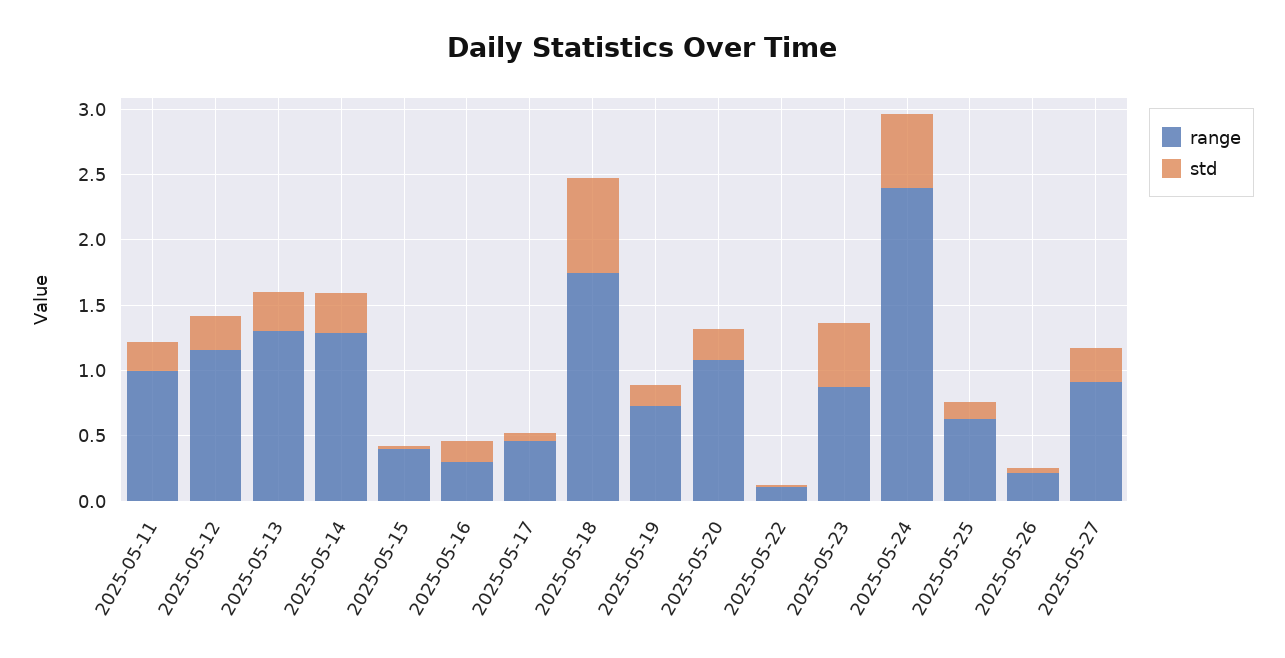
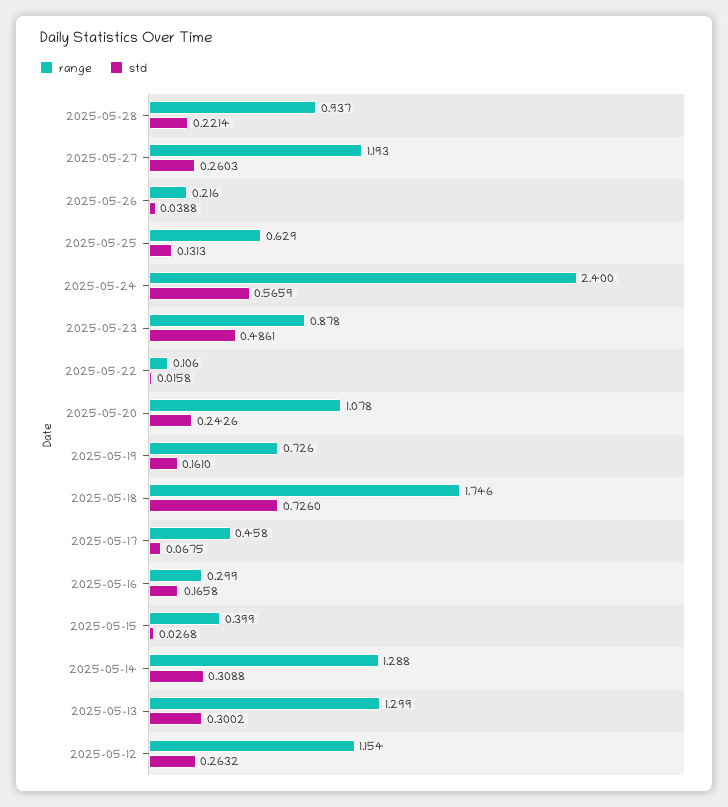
range, 2025-05-11: 1 -> none
std, 2025-05-11: 0.2 -> none
range, 2025-05-27: 0.9 -> 1.193
range, 2025-05-28: none -> 0.937
std, 2025-05-28: none -> 0.2214

